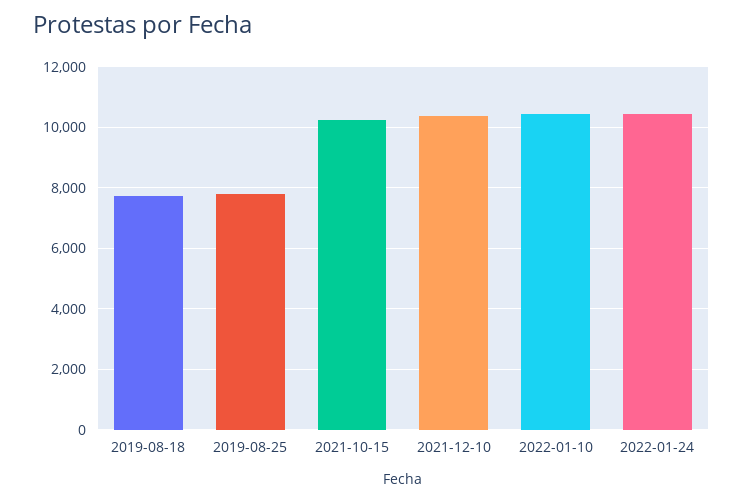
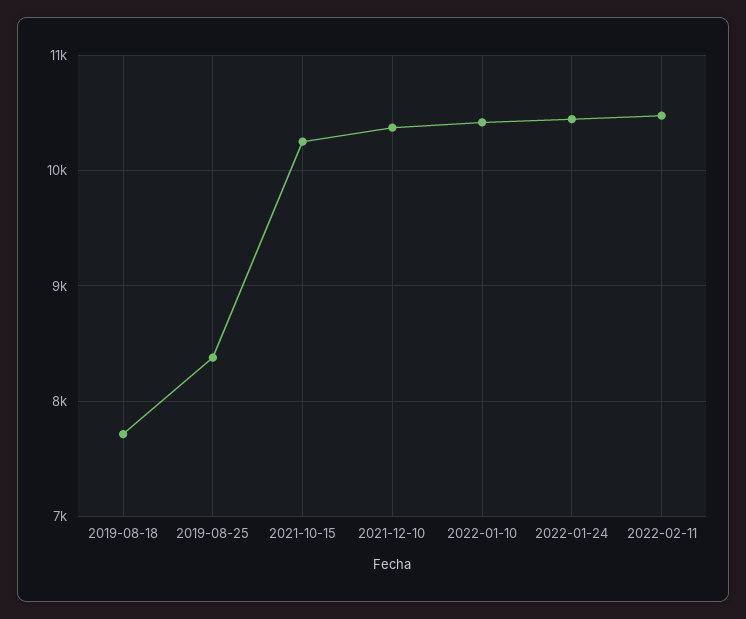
2019-08-25: 7800 -> 8400
2022-02-11: none -> 10500

